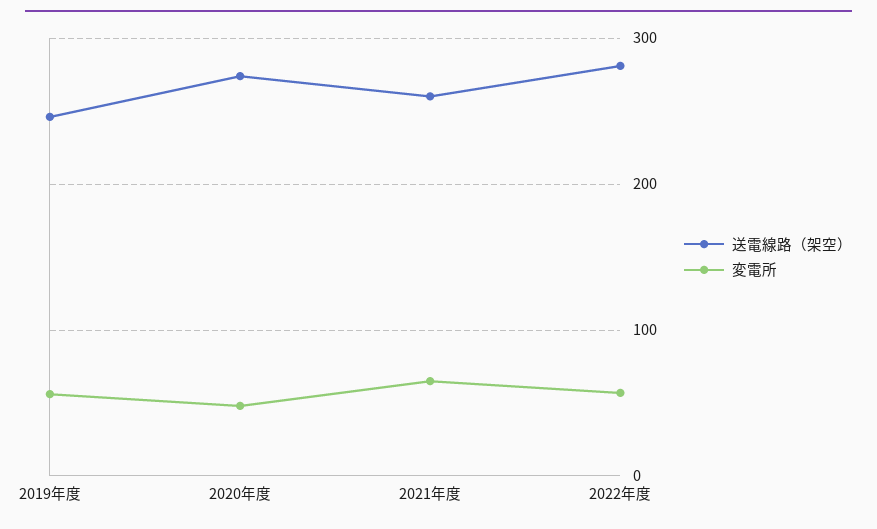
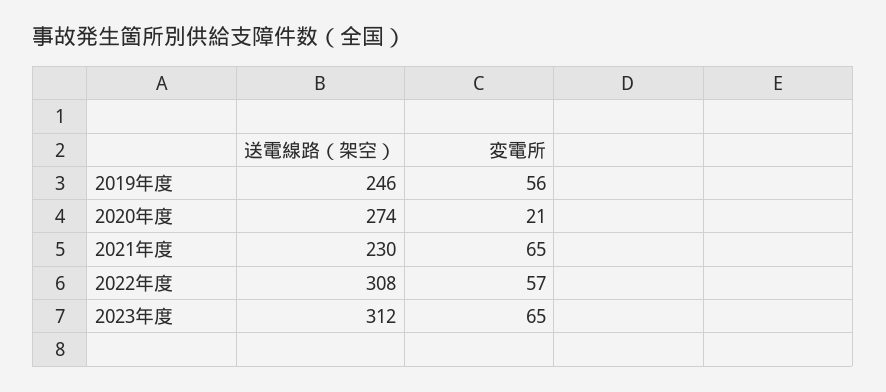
変電所, 2020年度: 50 -> 21
送電線路（架空）, 2021年度: 260 -> 230
送電線路（架空）, 2022年度: 280 -> 308
送電線路（架空）, 2023年度: none -> 312
変電所, 2023年度: none -> 65

